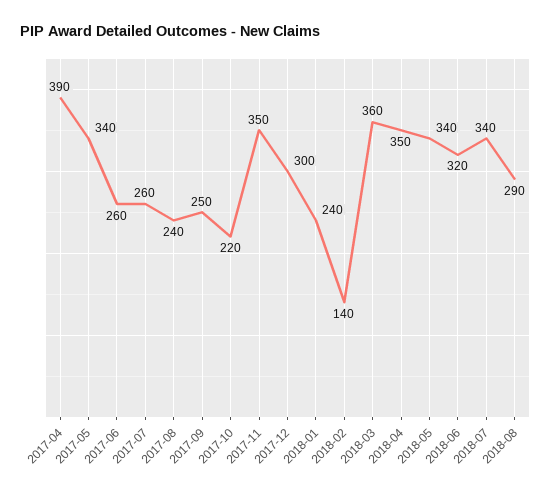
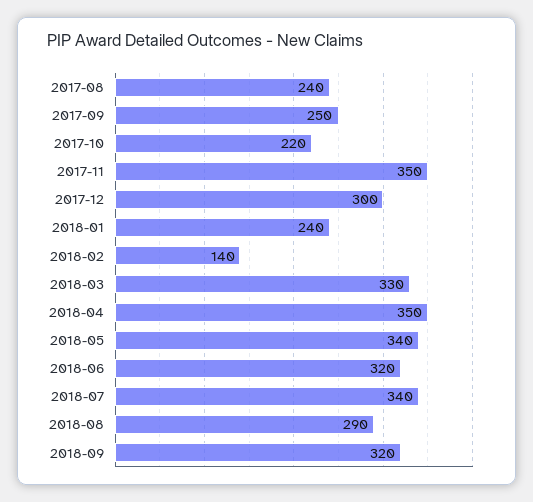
2017-04: 390 -> none
2017-05: 340 -> none
2017-06: 260 -> none
2017-07: 260 -> none
2018-03: 360 -> 330
2018-09: none -> 320

